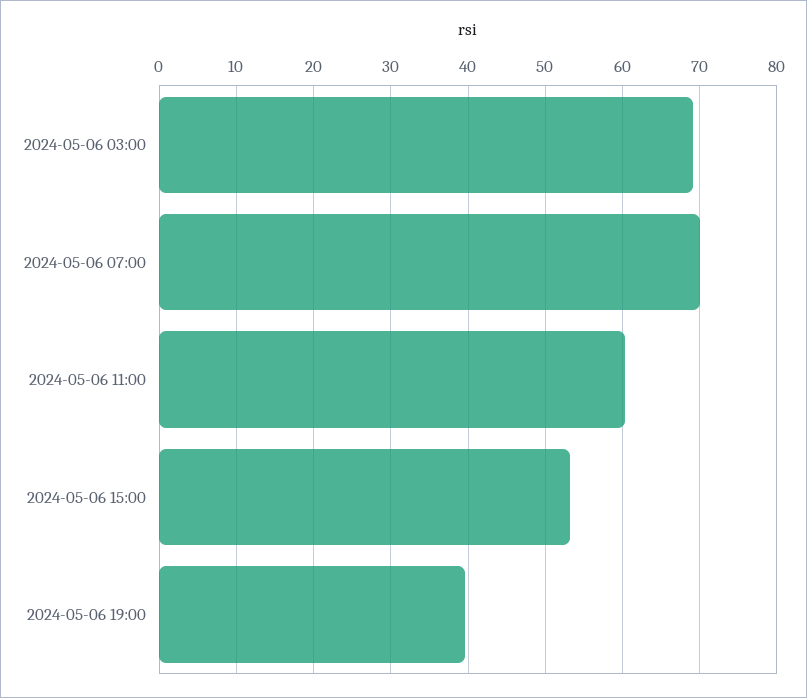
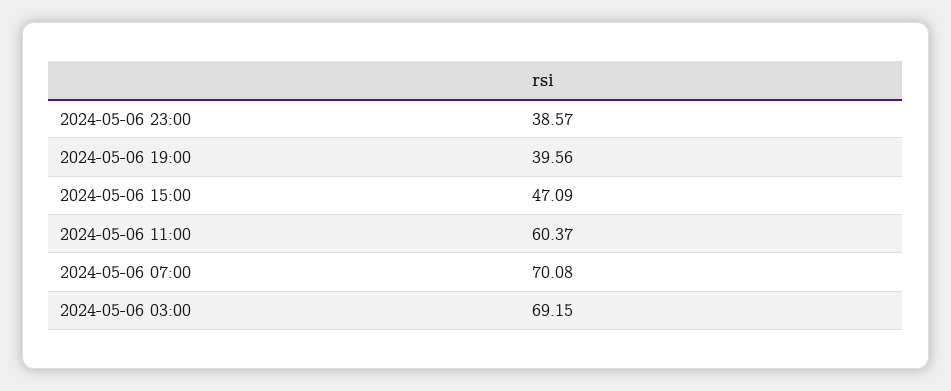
2024-05-06 15:00: 53 -> 47.09
2024-05-06 23:00: none -> 38.57

